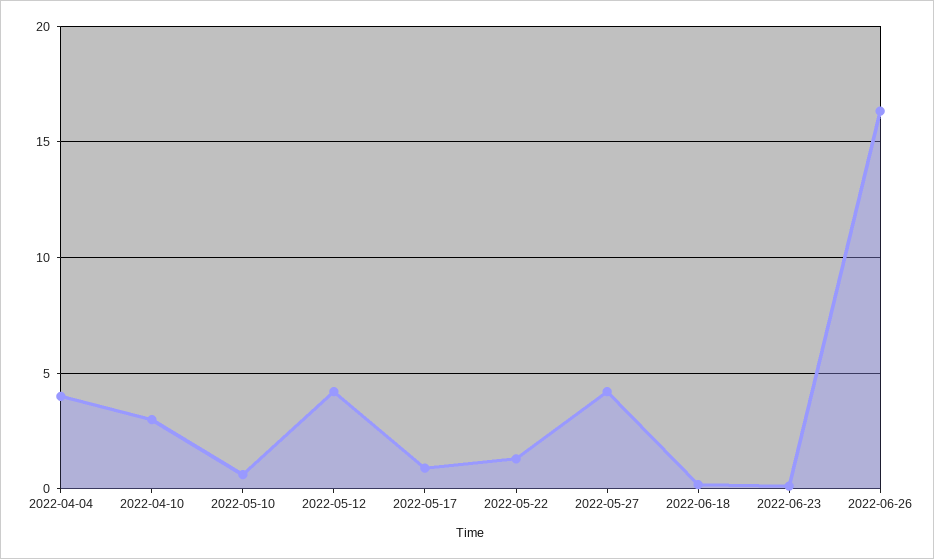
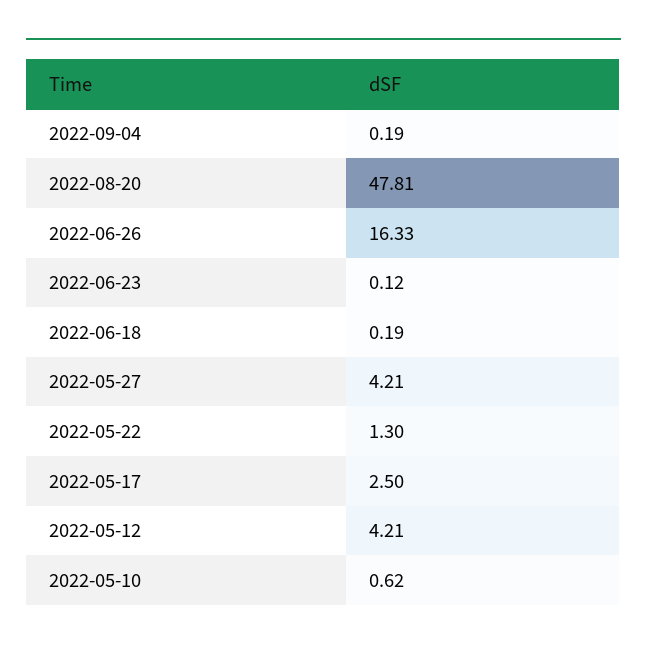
2022-04-04: 4 -> none
2022-04-10: 3 -> none
2022-05-17: 1 -> 2.5
2022-09-04: none -> 0.19
2022-08-20: none -> 47.81

